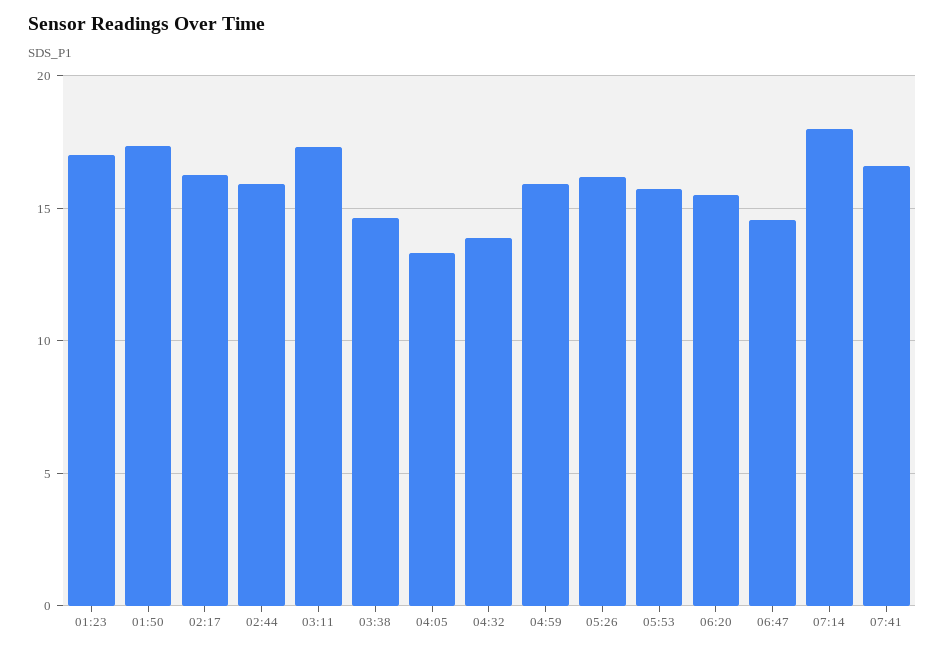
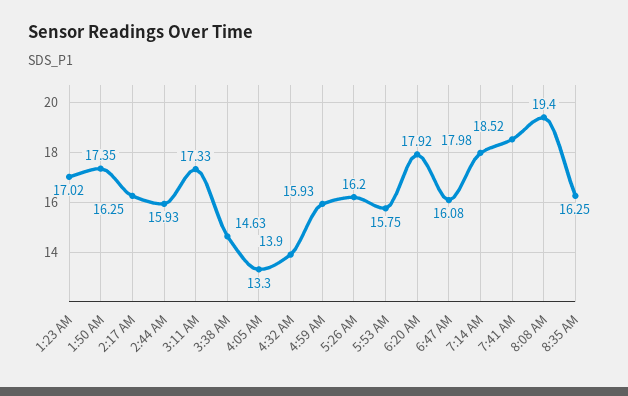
06:20: 15.5 -> 17.92
06:47: 14.5 -> 16.08
07:41: 16.5 -> 18.52
8:08 AM: none -> 19.4
8:35 AM: none -> 16.25

